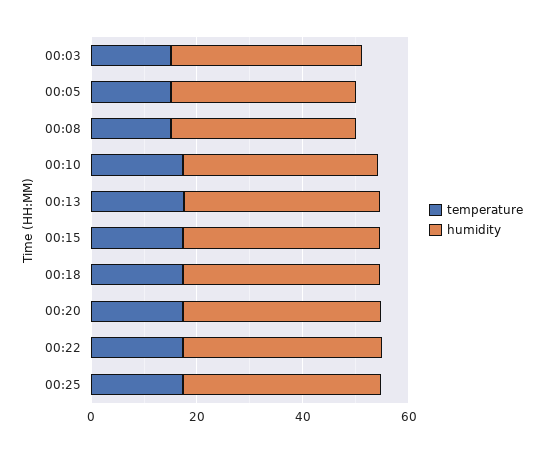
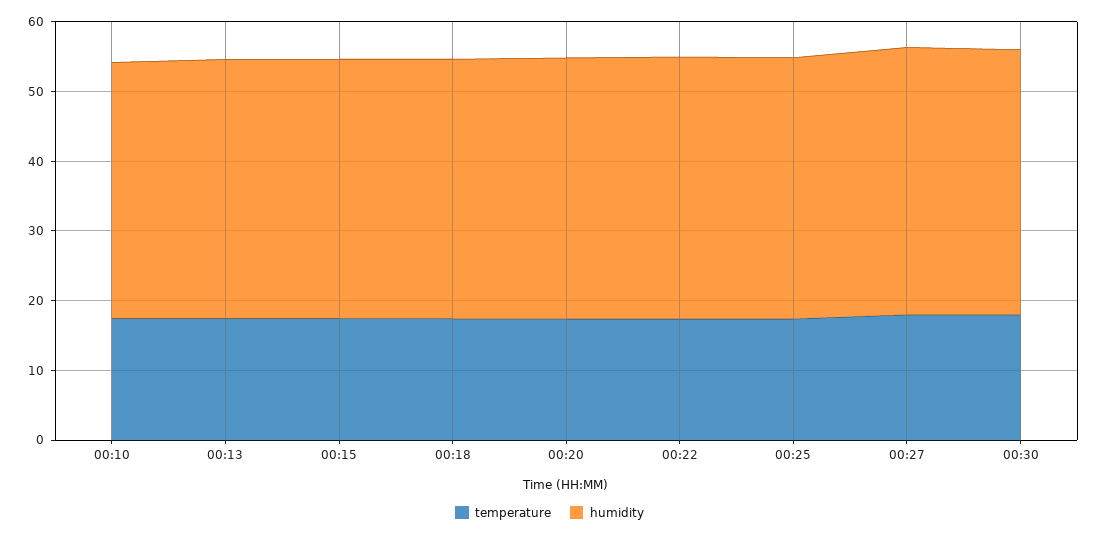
temperature, 00:03: 15 -> none
humidity, 00:03: 35 -> none
temperature, 00:05: 15 -> none
humidity, 00:05: 35 -> none
temperature, 00:08: 15 -> none
humidity, 00:08: 35 -> none
temperature, 00:27: none -> 18
humidity, 00:27: none -> 38
temperature, 00:30: none -> 18
humidity, 00:30: none -> 38

